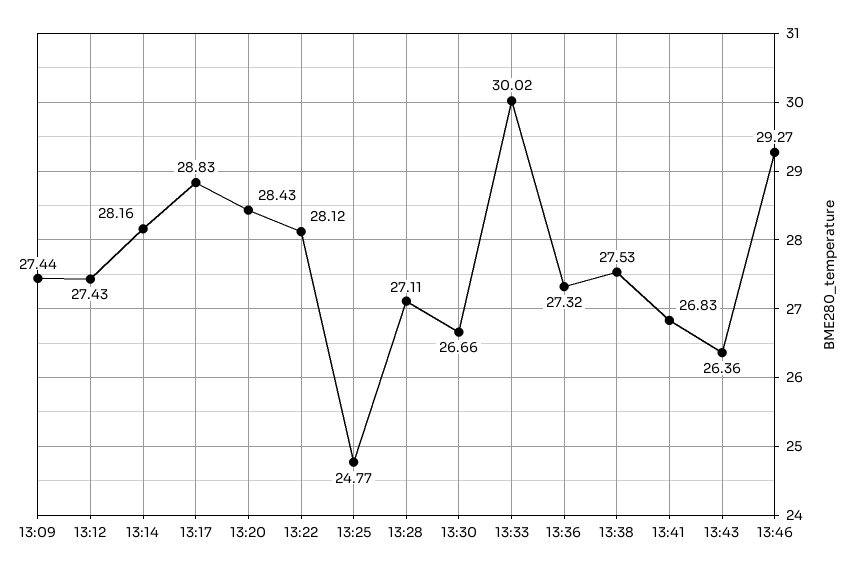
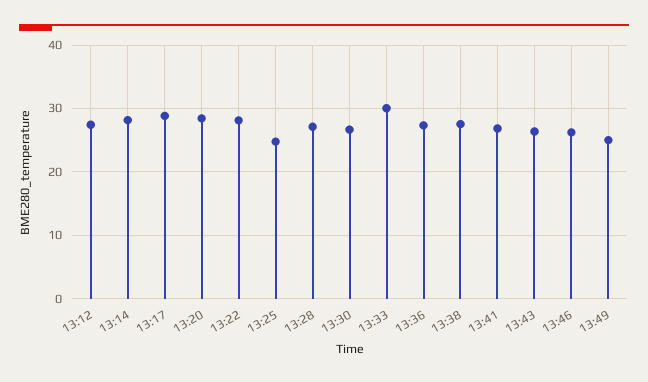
13:09: 27.44 -> none
13:46: 29.27 -> 26
13:49: none -> 25

